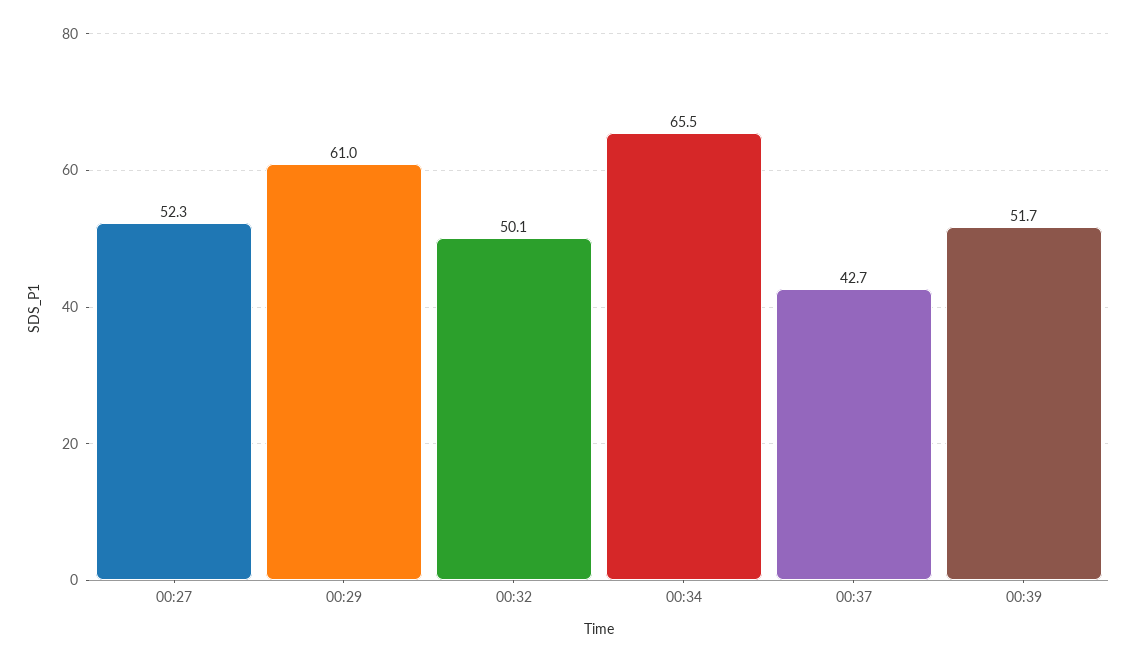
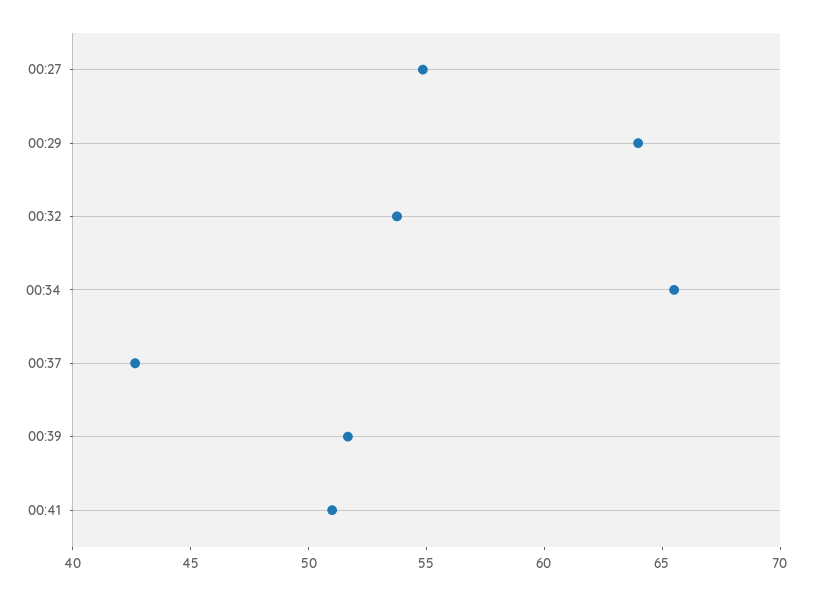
00:27: 52.3 -> 55
00:29: 61 -> 64
00:32: 50.1 -> 54
00:41: none -> 51

